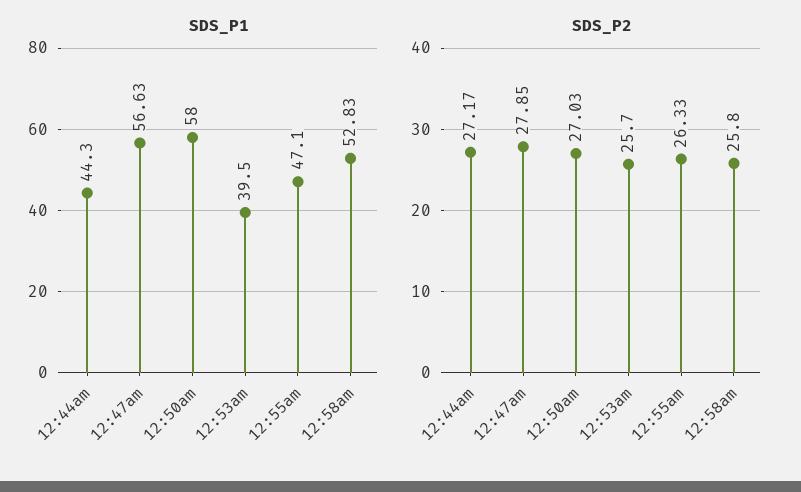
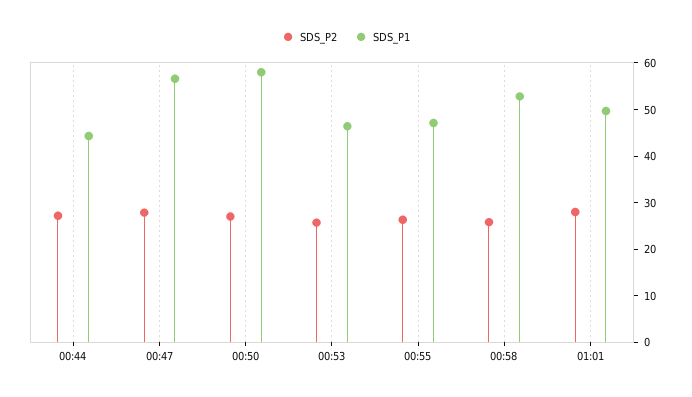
SDS_P1, 12:53am: 39.5 -> 46
SDS_P2, 01:01: none -> 28
SDS_P1, 01:01: none -> 50

